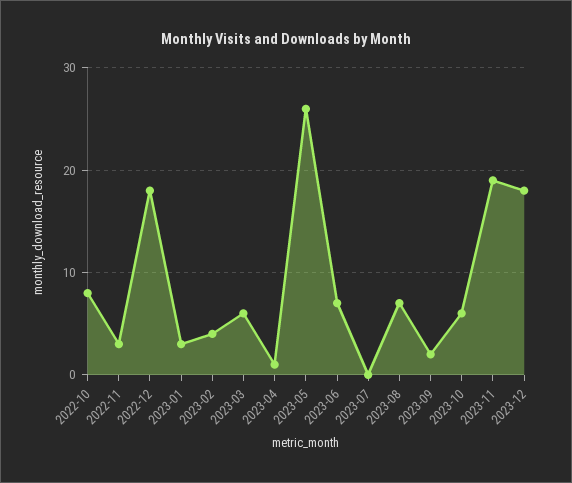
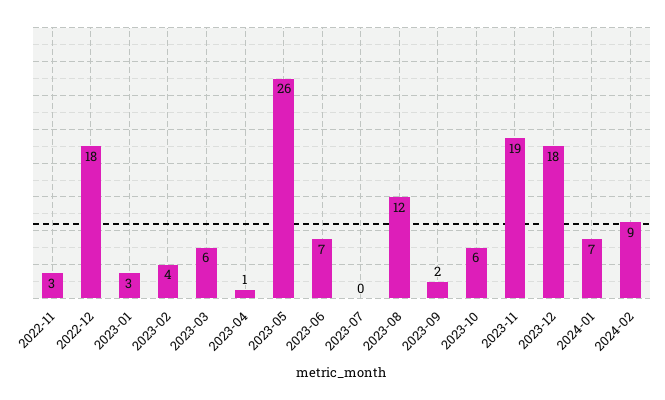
2022-10: 8 -> none
2023-08: 7 -> 12
2024-01: none -> 7
2024-02: none -> 9

